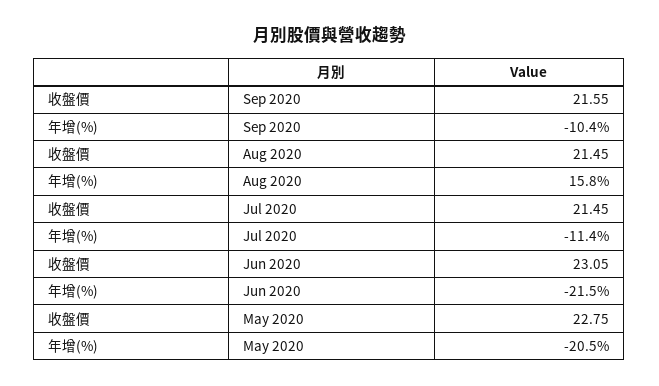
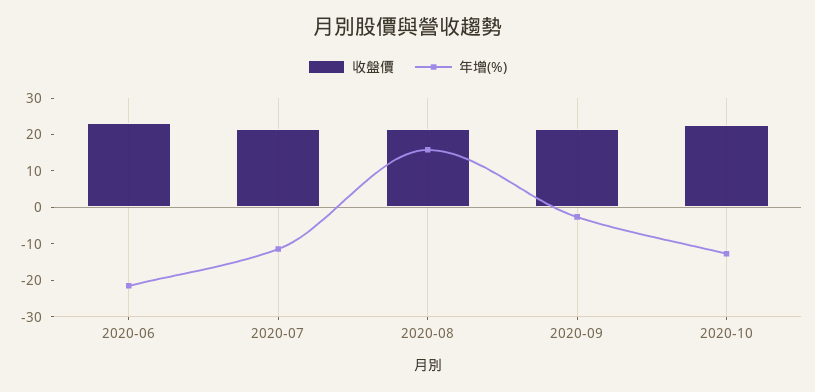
年增(%), Sep 2020: -10.4 -> -2.5
收盤價, May 2020: 22.75 -> none
年增(%), May 2020: -20.5 -> none
收盤價, 2020-10: none -> 22.5
年增(%), 2020-10: none -> -12.5

